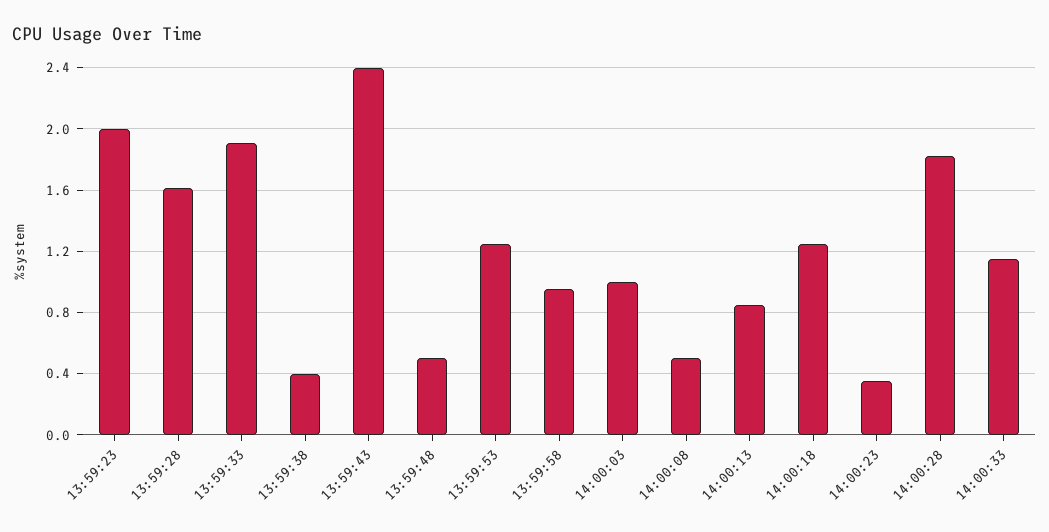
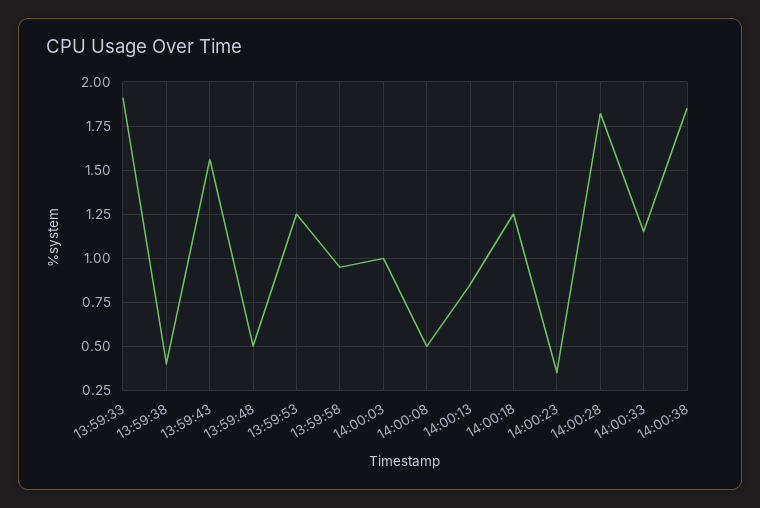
13:59:23: 2 -> none
13:59:28: 1.6 -> none
13:59:43: 2.4 -> 1.55
14:00:38: none -> 1.85

